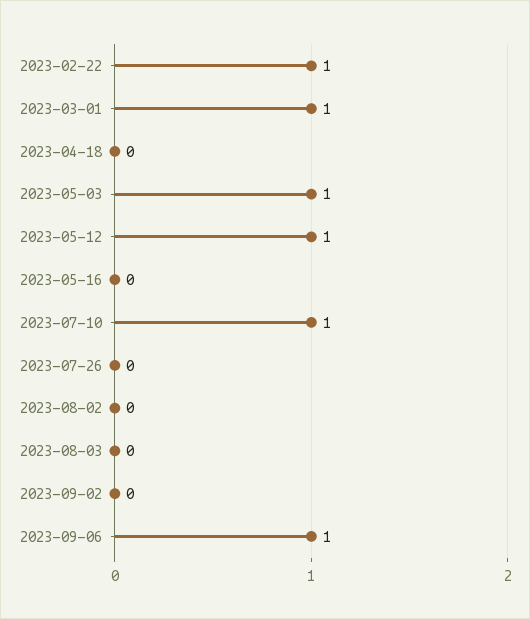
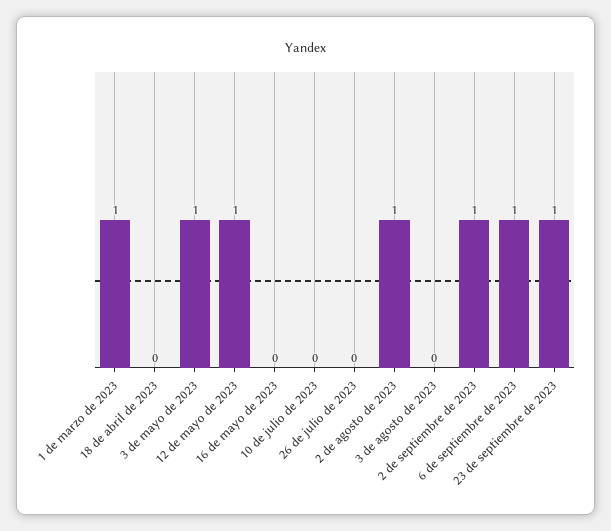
2023-02-22: 1 -> none
2023-07-10: 1 -> 0
2023-08-02: 0 -> 1
2023-09-02: 0 -> 1
23 de septiembre de 2023: none -> 1

